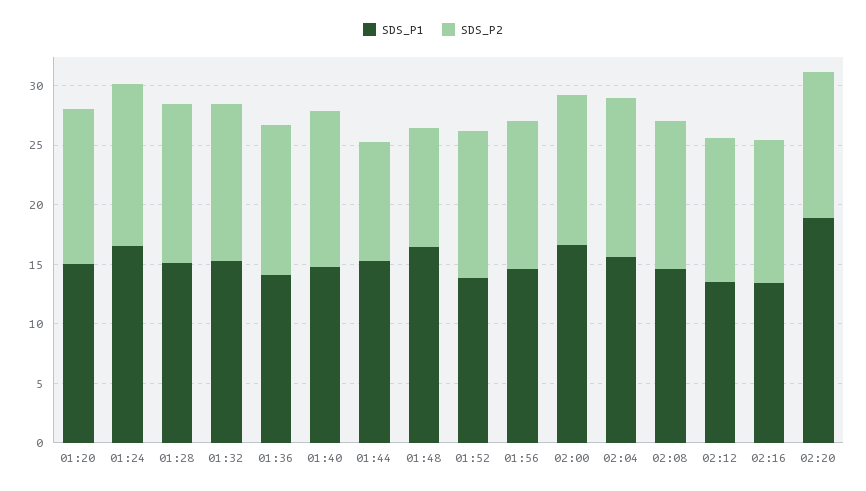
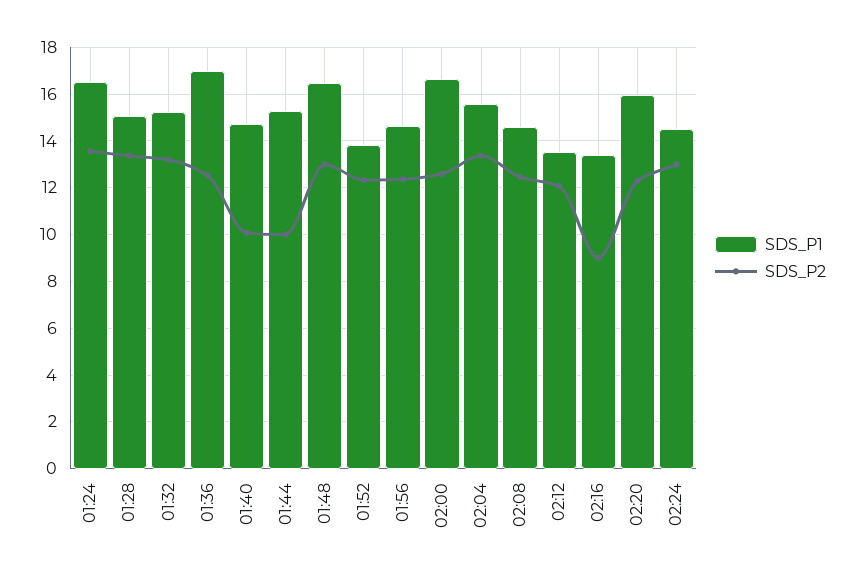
SDS_P1, 01:20: 15 -> none
SDS_P2, 01:20: 13 -> none
SDS_P1, 01:36: 14 -> 17
SDS_P2, 01:40: 13 -> 10
SDS_P2, 01:48: 10 -> 13
SDS_P2, 02:16: 12 -> 9
SDS_P1, 02:20: 19 -> 16
SDS_P1, 02:24: none -> 14.5
SDS_P2, 02:24: none -> 13

